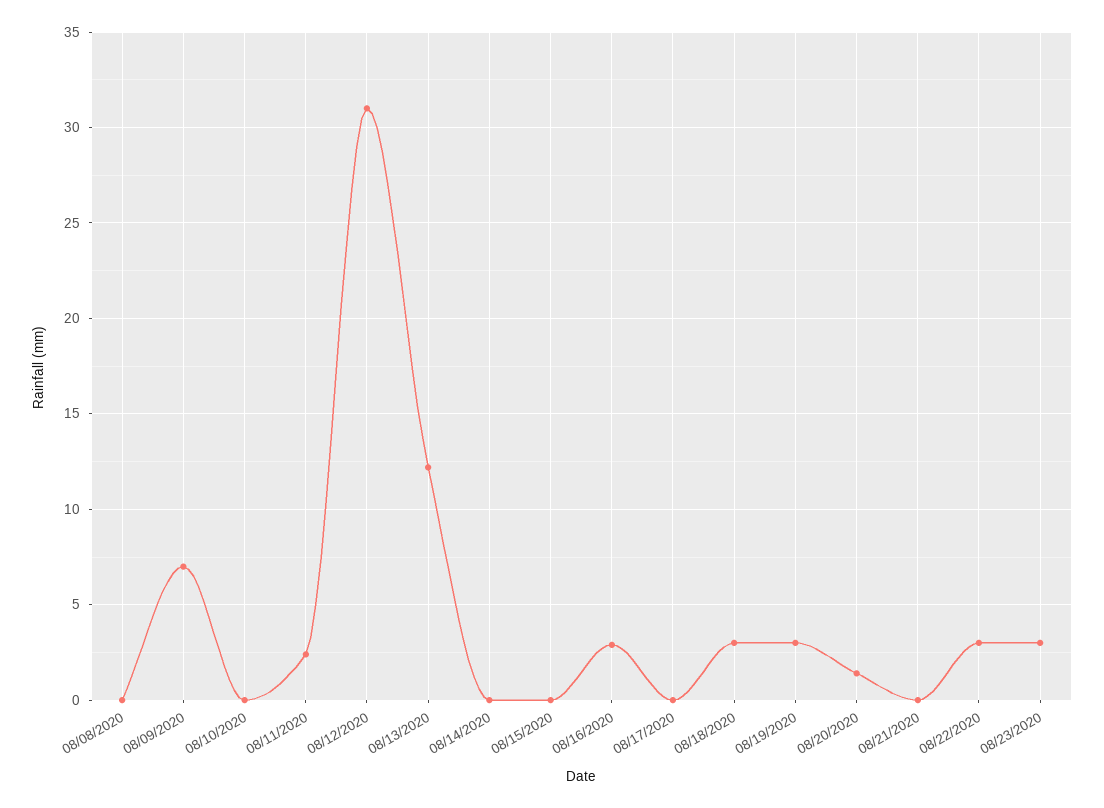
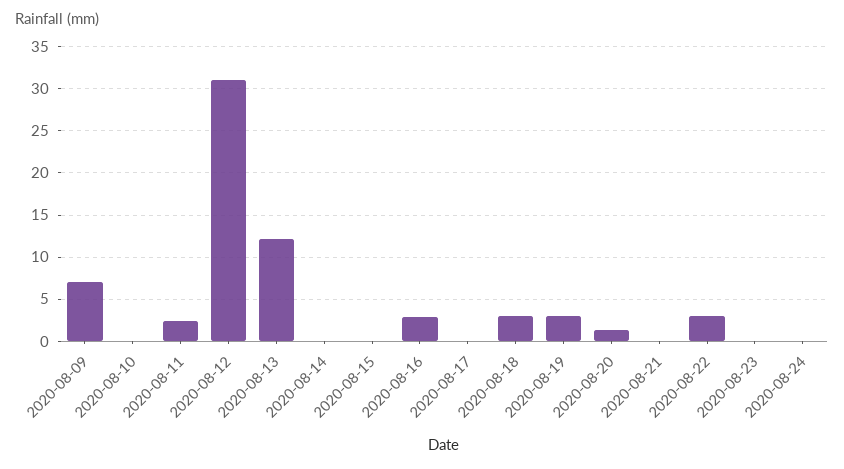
08/08/2020: 0 -> none
08/23/2020: 3 -> 0
2020-08-24: none -> 0

